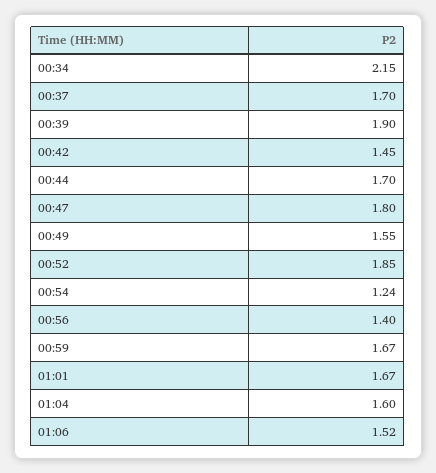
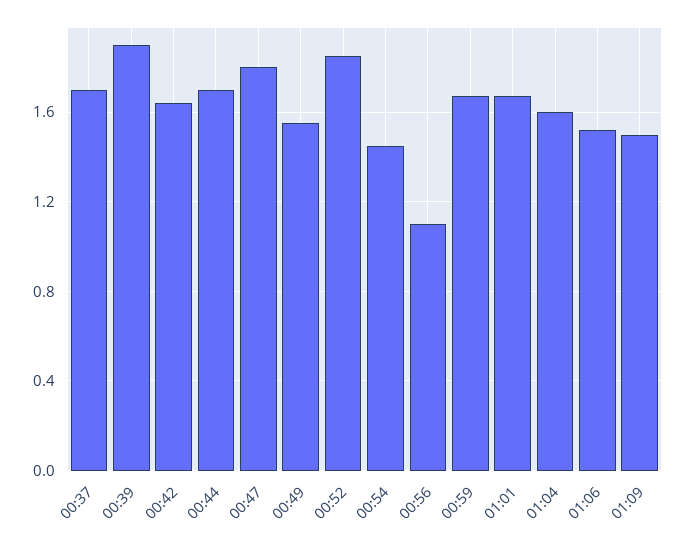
00:34: 2.15 -> none
00:42: 1.45 -> 1.65
00:54: 1.24 -> 1.45
00:56: 1.4 -> 1.1
01:09: none -> 1.5

